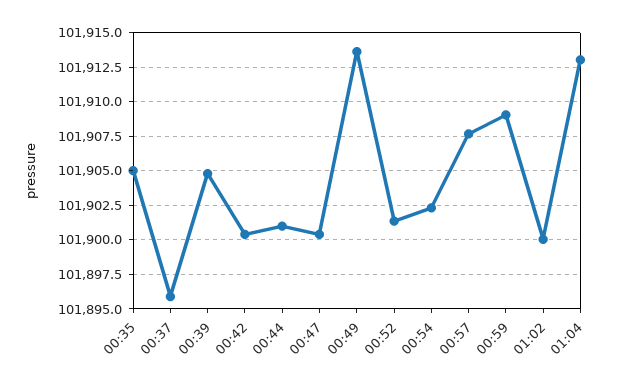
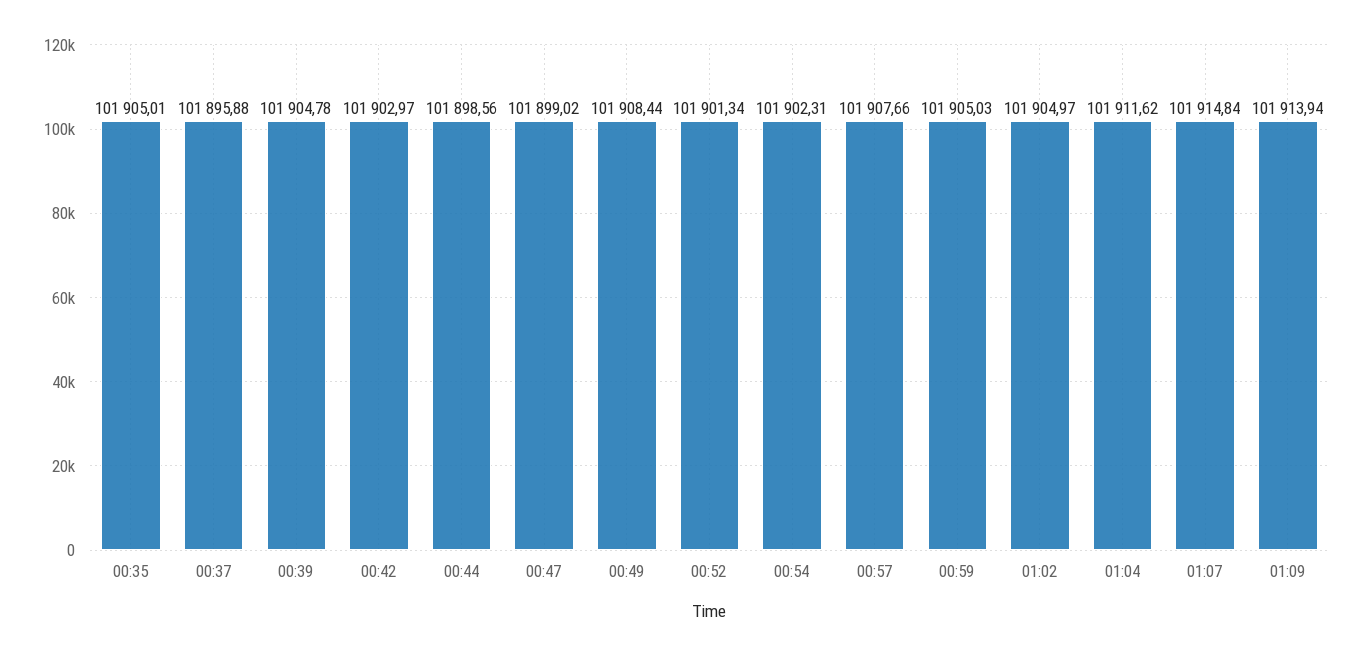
00:42: 101900.5 -> 101902.97
00:44: 101901 -> 101898.56
00:47: 101900.5 -> 101899.02
00:49: 101913.5 -> 101908.44
00:59: 101909 -> 101905.03
01:02: 101900 -> 101904.97
01:04: 101913 -> 101911.62
01:07: none -> 101914.84
01:09: none -> 101913.94

